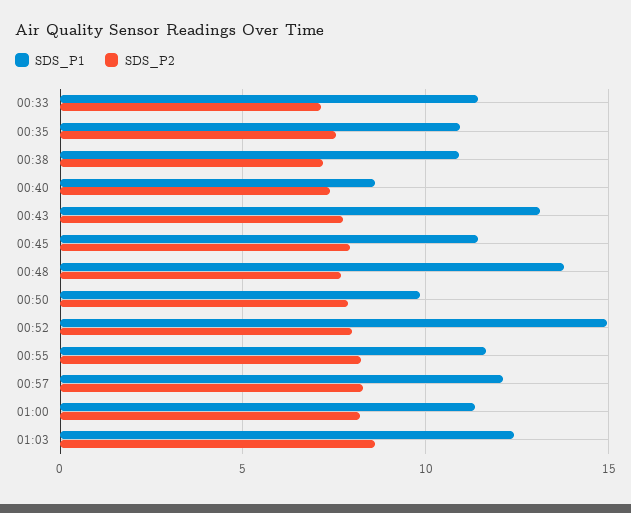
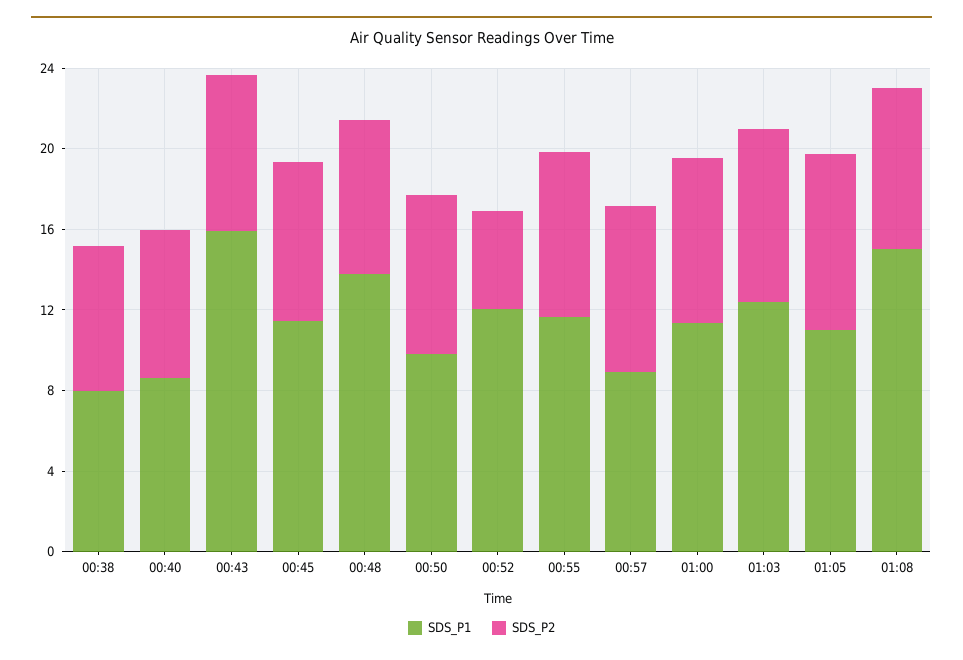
SDS_P1, 00:33: 11.5 -> none
SDS_P2, 00:33: 7 -> none
SDS_P1, 00:35: 11 -> none
SDS_P2, 00:35: 7.5 -> none
SDS_P1, 00:38: 11 -> 8
SDS_P1, 00:43: 13 -> 16
SDS_P1, 00:52: 15 -> 12
SDS_P2, 00:52: 8 -> 5
SDS_P1, 00:57: 12 -> 9
SDS_P1, 01:05: none -> 11
SDS_P2, 01:05: none -> 9
SDS_P1, 01:08: none -> 15
SDS_P2, 01:08: none -> 8

